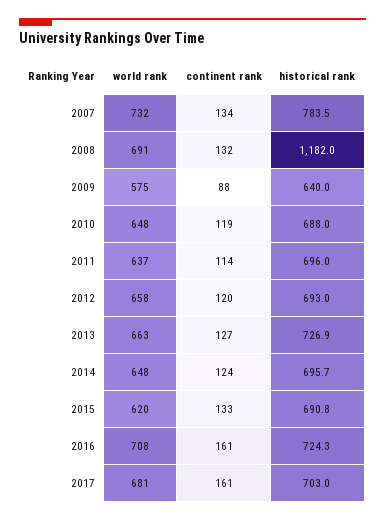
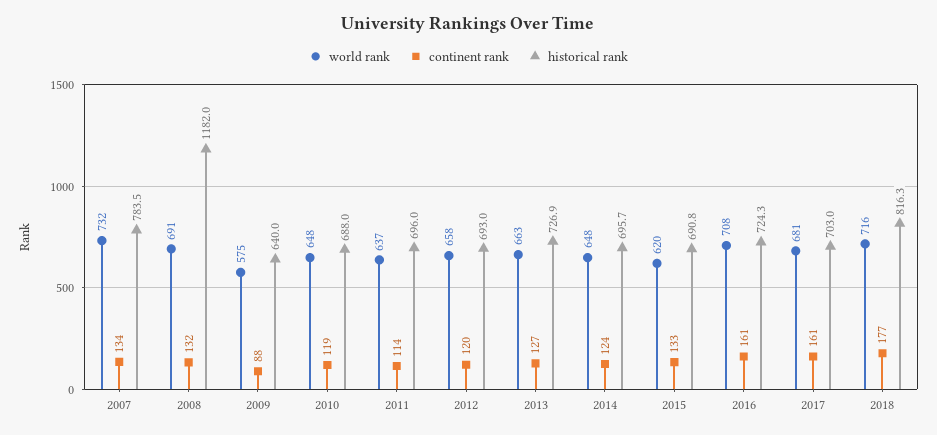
world rank, 2018: none -> 716
continent rank, 2018: none -> 177
historical rank, 2018: none -> 816.3

